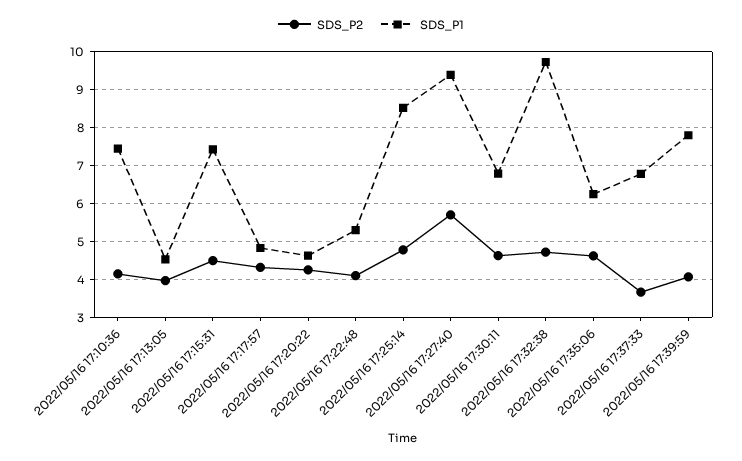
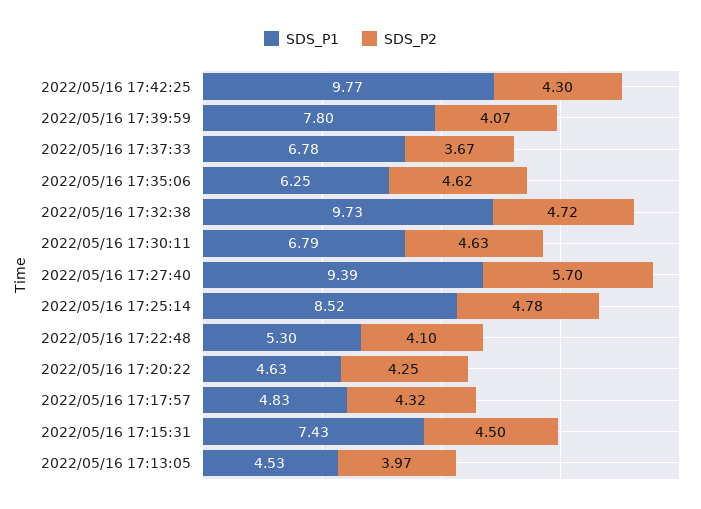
SDS_P2, 2022/05/16 17:10:36: 4.2 -> none
SDS_P1, 2022/05/16 17:10:36: 7.4 -> none
SDS_P1, 2022/05/16 17:42:25: none -> 9.77
SDS_P2, 2022/05/16 17:42:25: none -> 4.3

